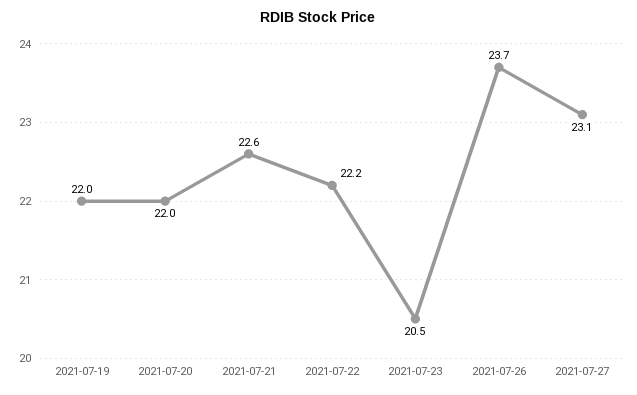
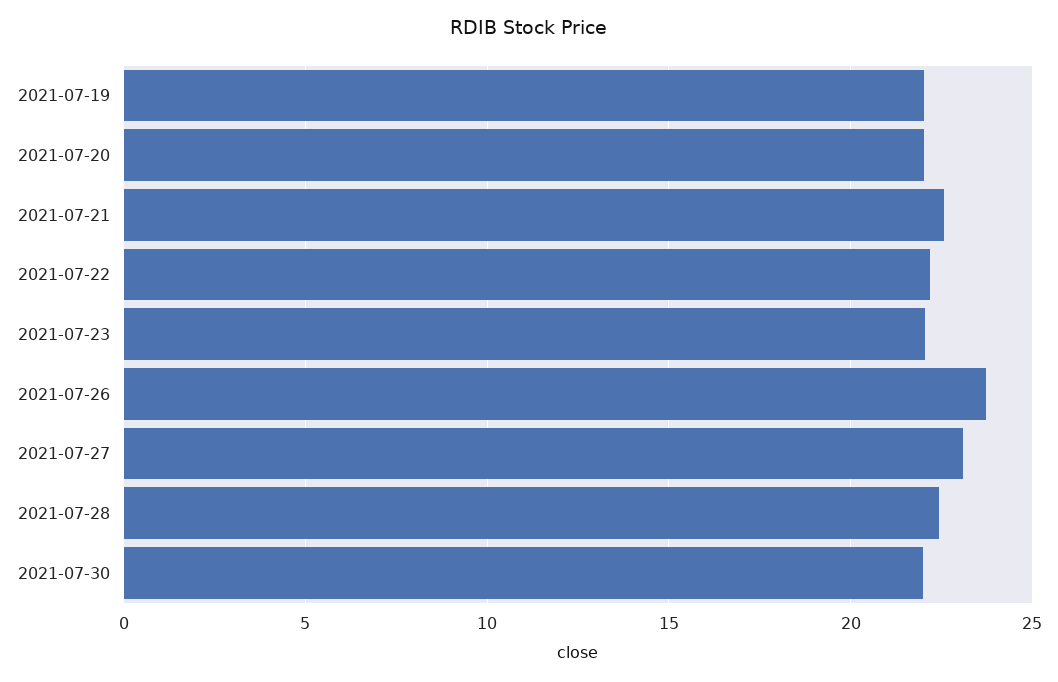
2021-07-23: 20.5 -> 22
2021-07-28: none -> 22.5
2021-07-30: none -> 22

